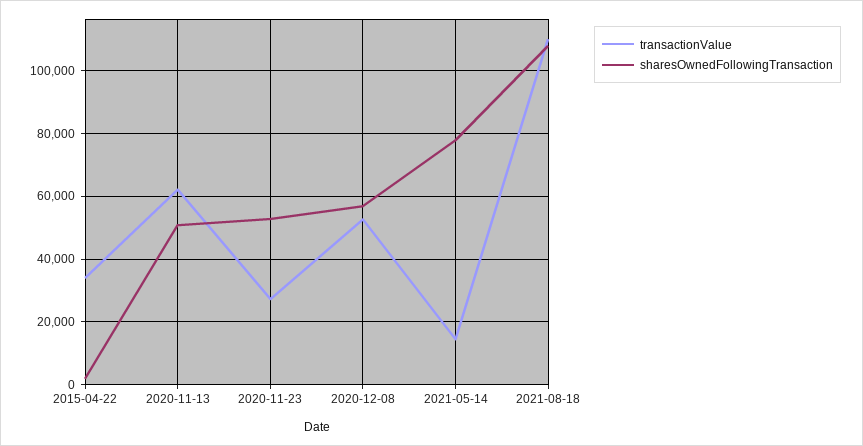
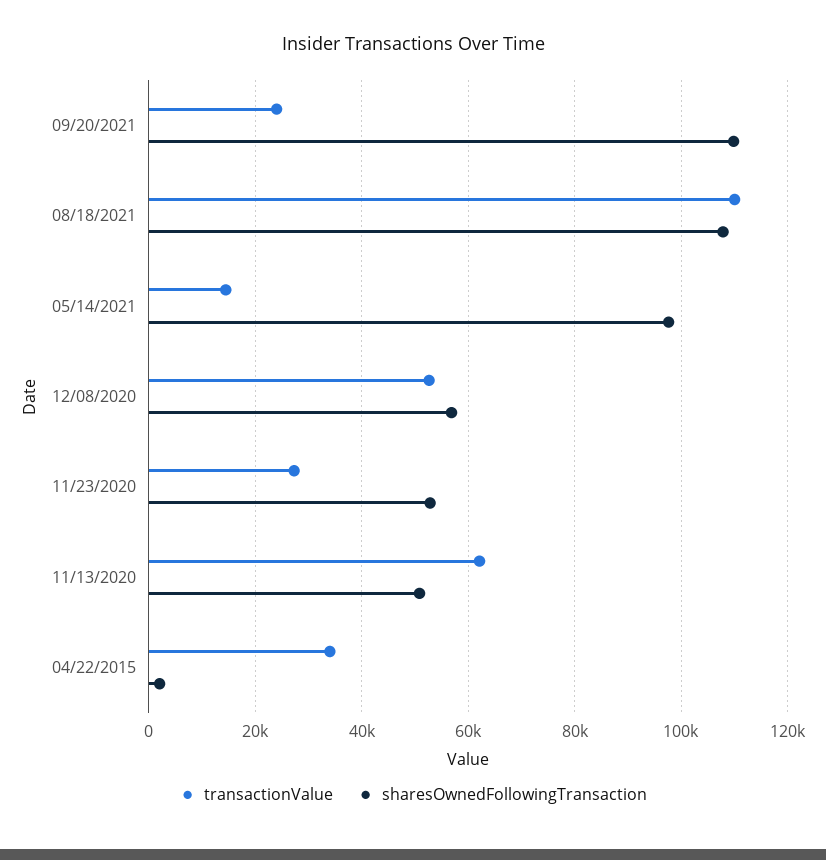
sharesOwnedFollowingTransaction, 2021-05-14: 78000 -> 98000
transactionValue, 09/20/2021: none -> 24000
sharesOwnedFollowingTransaction, 09/20/2021: none -> 110000

